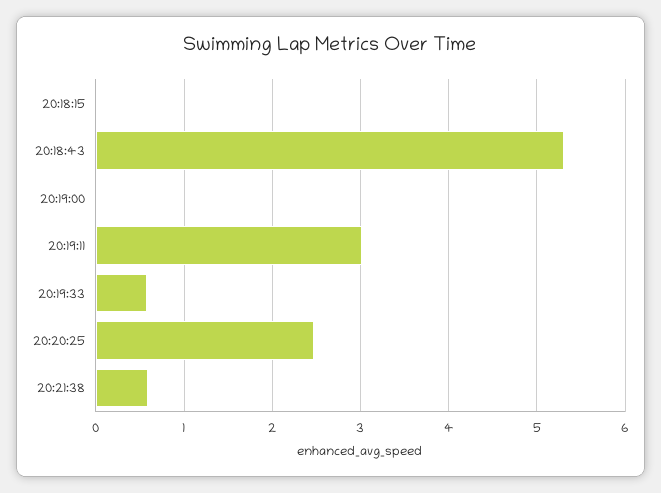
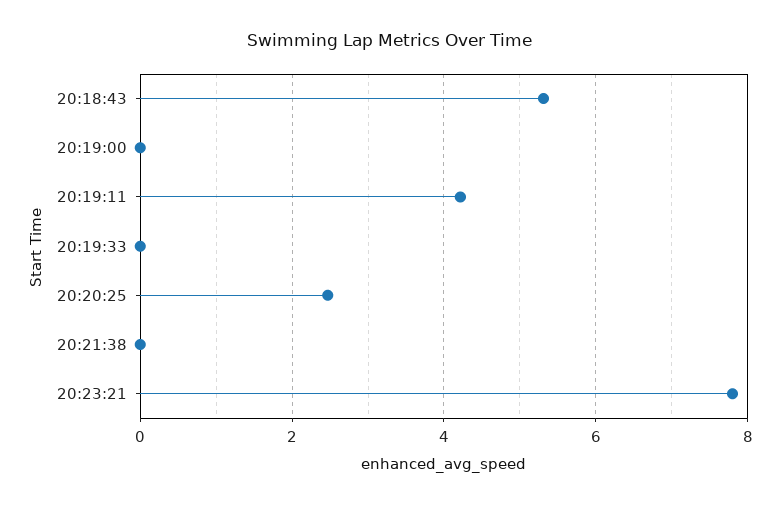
20:18:15: 0 -> none
20:19:11: 3 -> 4.2
20:19:33: 0.6 -> 0
20:21:38: 0.6 -> 0
20:23:21: none -> 7.8

